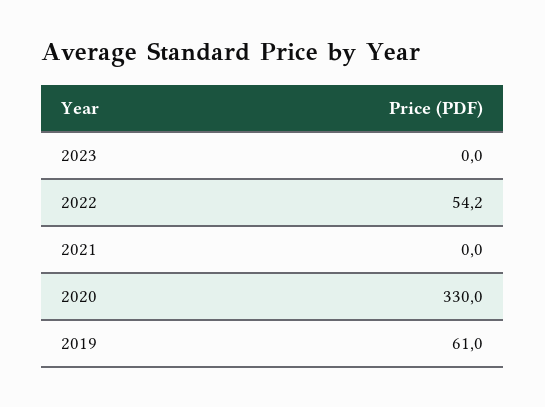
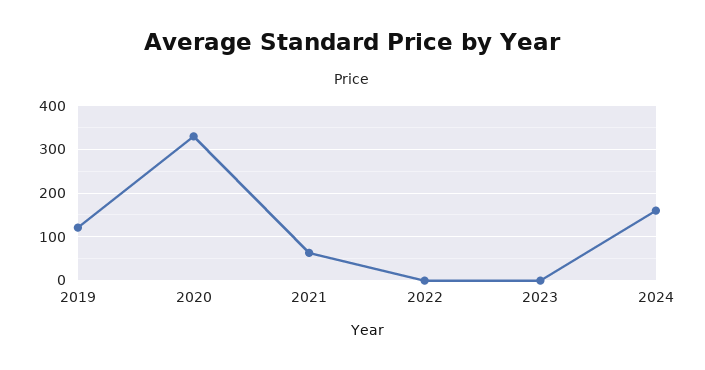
2022: 54.2 -> 0
2021: 0 -> 60
2019: 61 -> 120
2024: none -> 160

